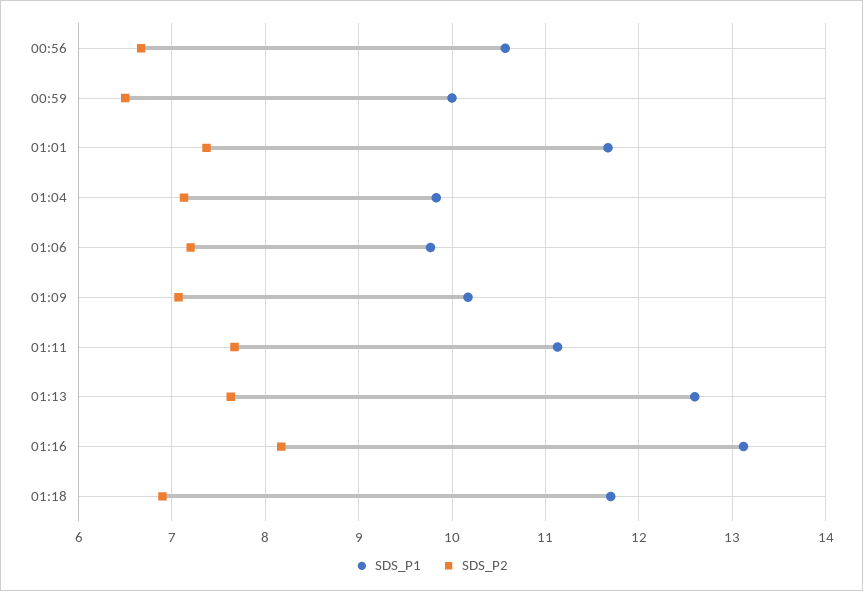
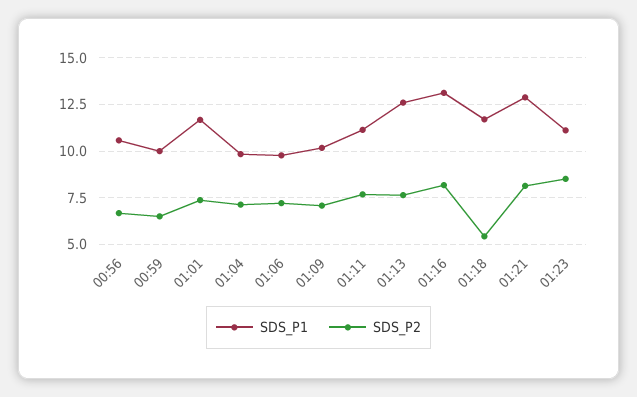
SDS_P2, 01:18: 6.9 -> 5.5
SDS_P1, 01:21: none -> 13
SDS_P2, 01:21: none -> 8
SDS_P1, 01:23: none -> 11
SDS_P2, 01:23: none -> 8.5

